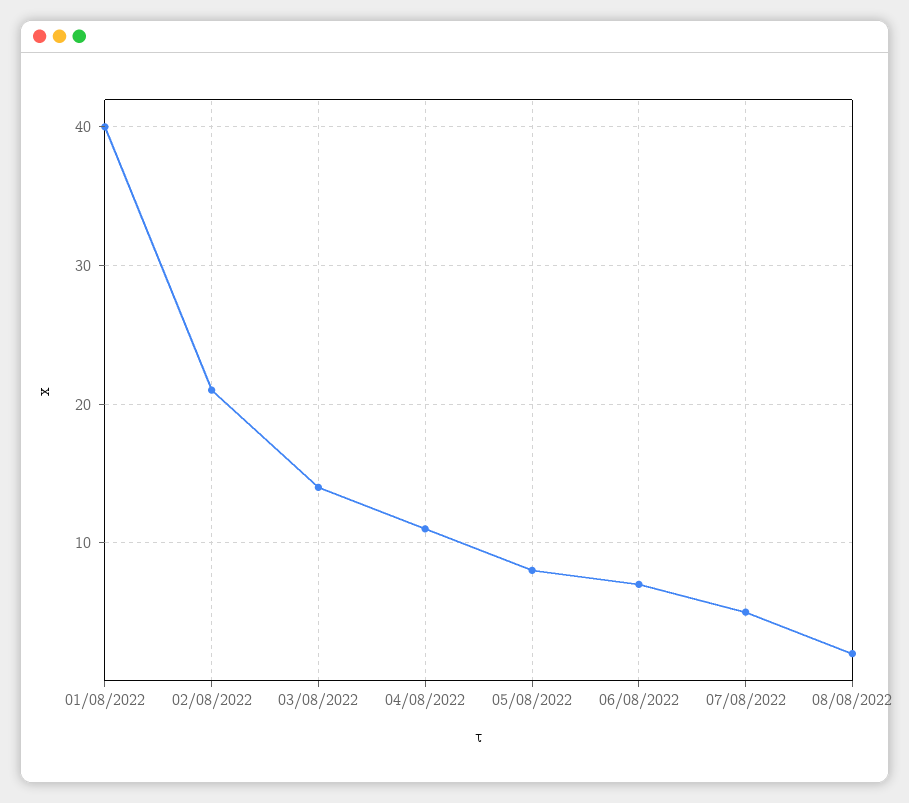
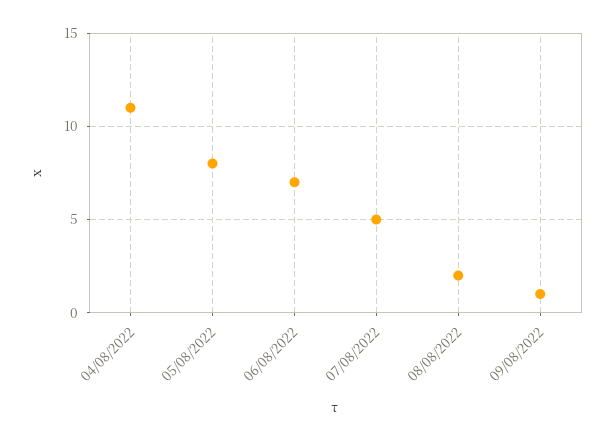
01/08/2022: 40 -> none
02/08/2022: 21 -> none
03/08/2022: 14 -> none
09/08/2022: none -> 1

